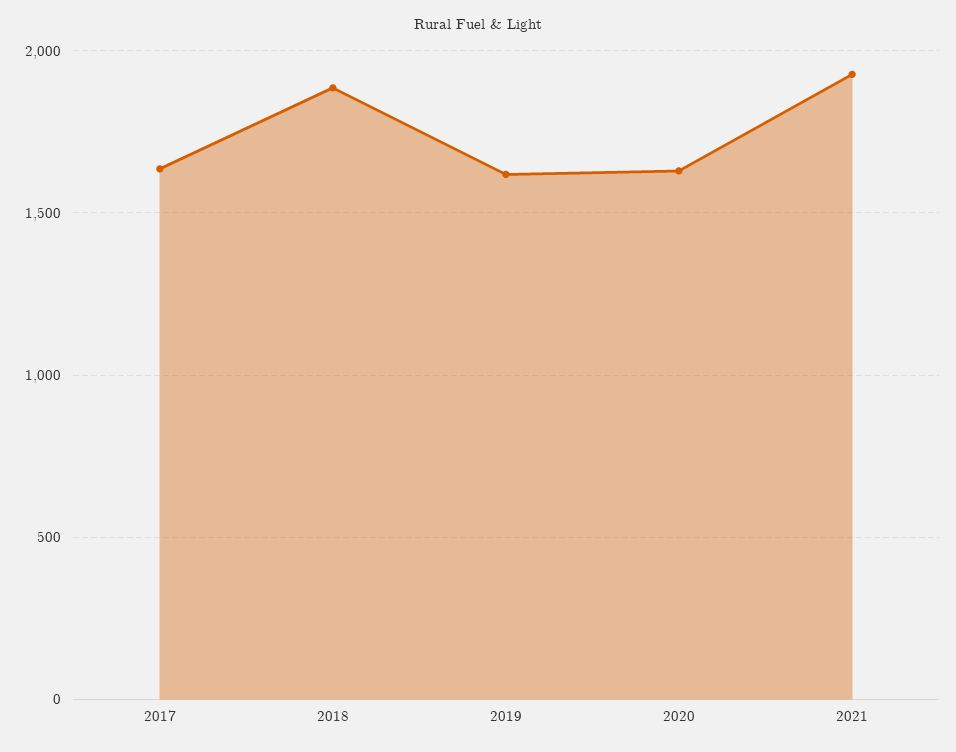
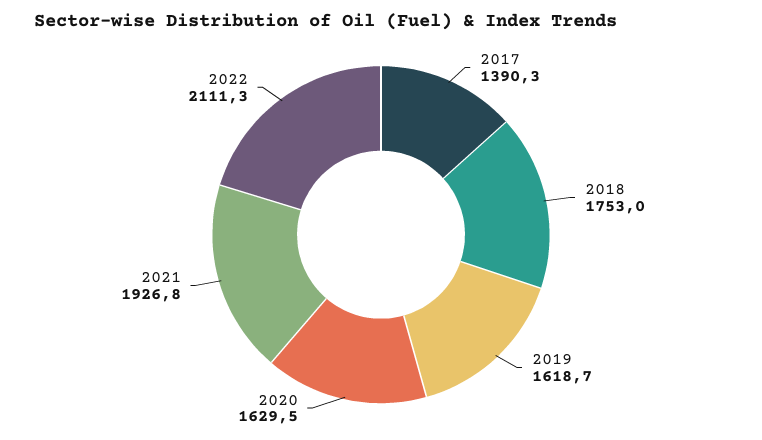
2017: 1650 -> 1390.3
2018: 1900 -> 1753
2022: none -> 2111.3

